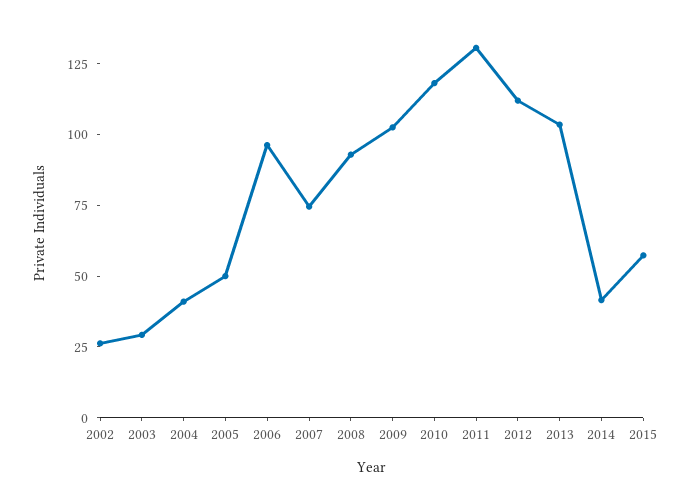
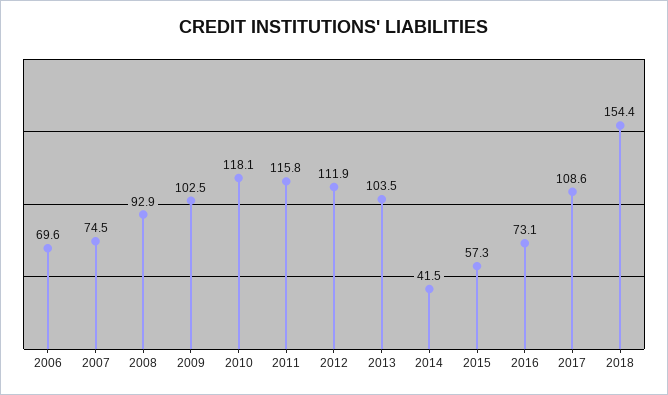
2002: 25 -> none
2003: 30 -> none
2004: 40 -> none
2005: 50 -> none
2006: 95 -> 69.6
2011: 130 -> 115.8
2016: none -> 73.1
2017: none -> 108.6
2018: none -> 154.4

